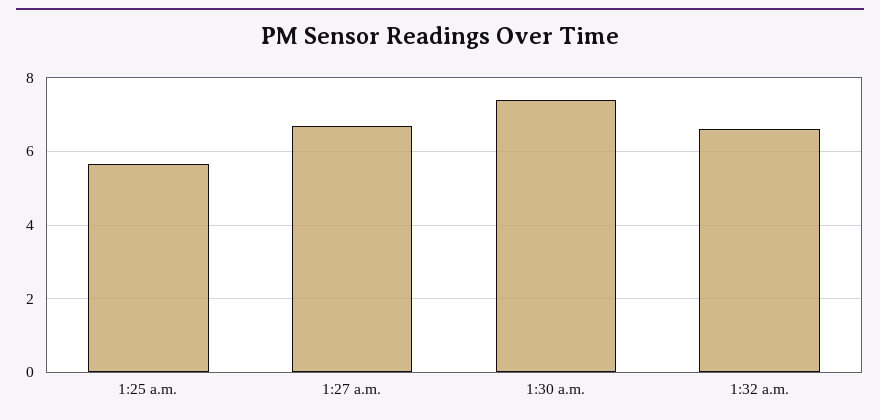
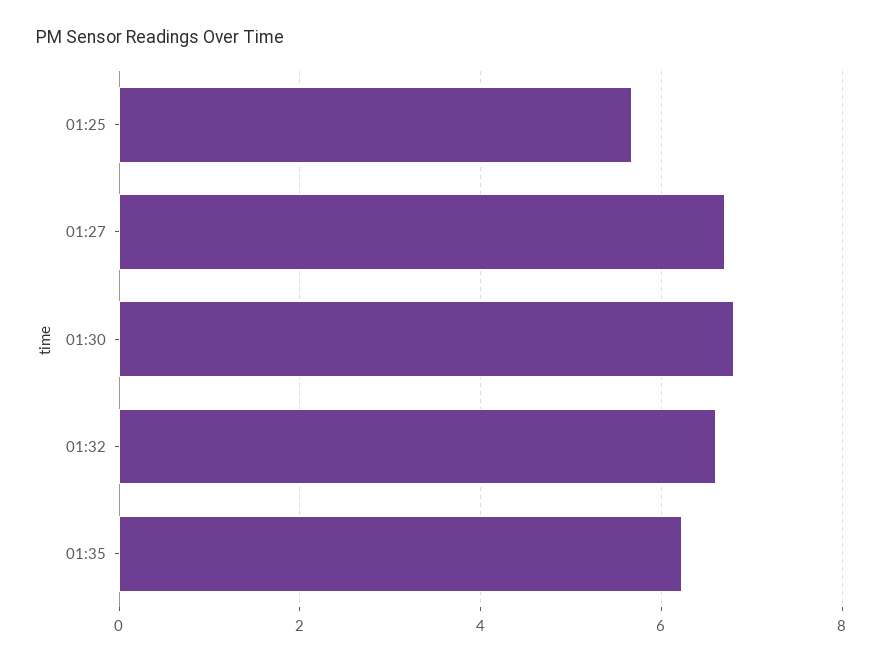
1:30 a.m.: 7.4 -> 6.8
01:35: none -> 6.2

